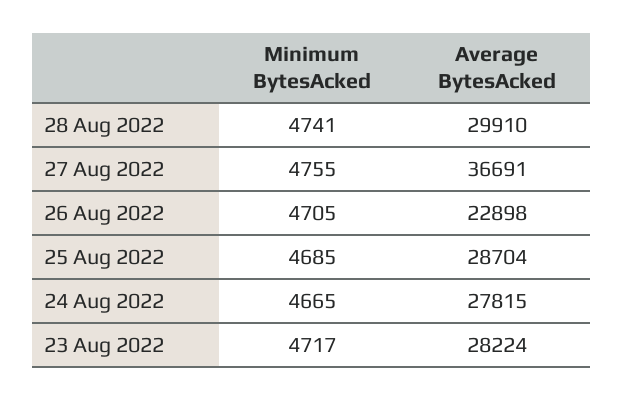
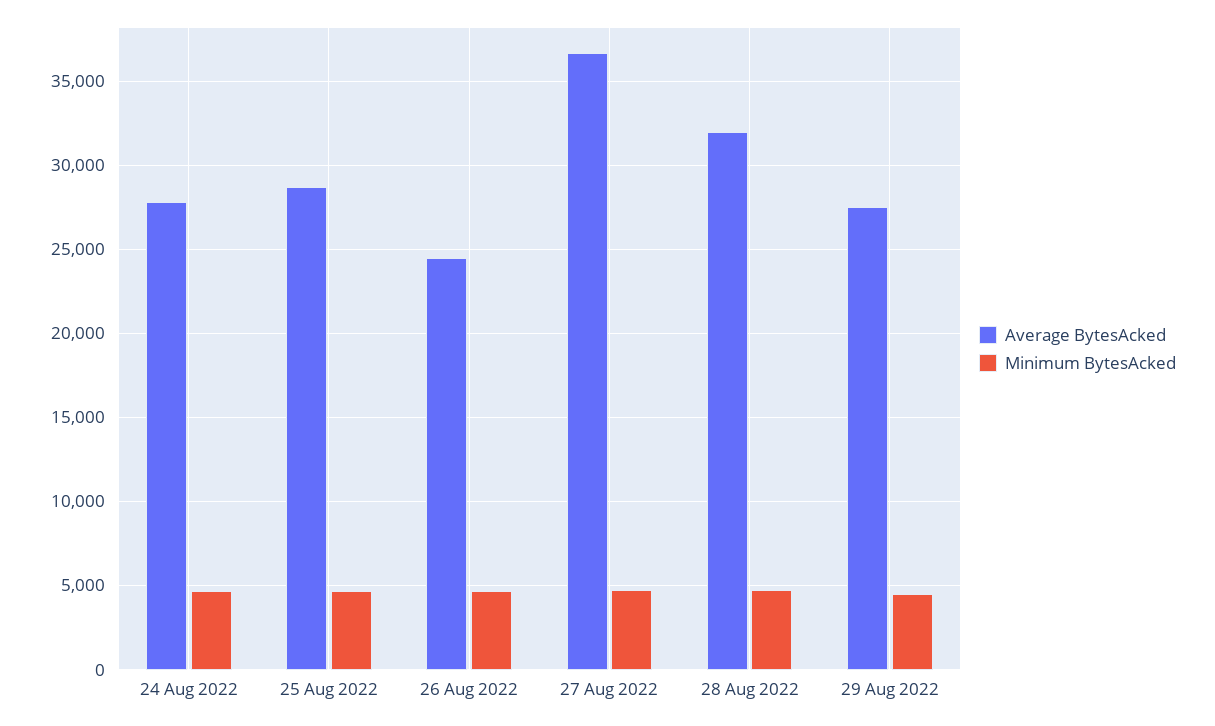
Average BytesAcked, 28 Aug 2022: 29910 -> 32000
Average BytesAcked, 26 Aug 2022: 22898 -> 24500
Minimum BytesAcked, 23 Aug 2022: 4717 -> none
Average BytesAcked, 23 Aug 2022: 28224 -> none
Average BytesAcked, 29 Aug 2022: none -> 27500
Minimum BytesAcked, 29 Aug 2022: none -> 4500

